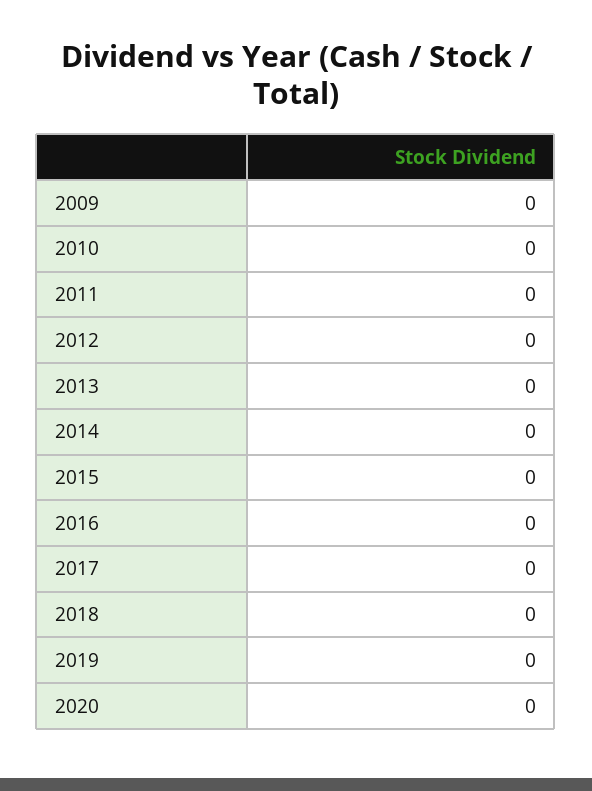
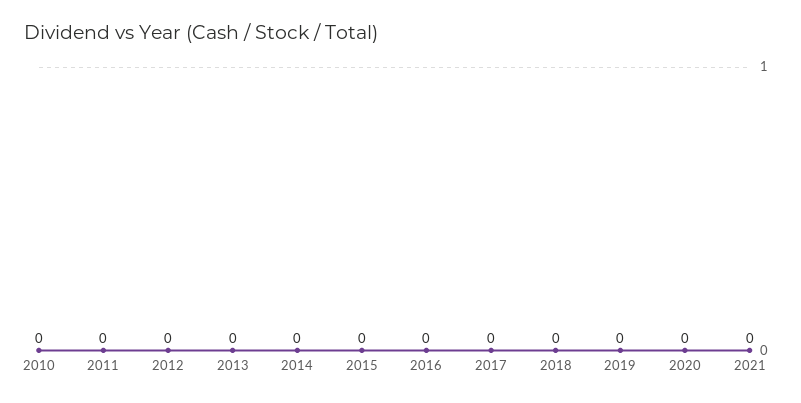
2009: 0 -> none
2021: none -> 0

